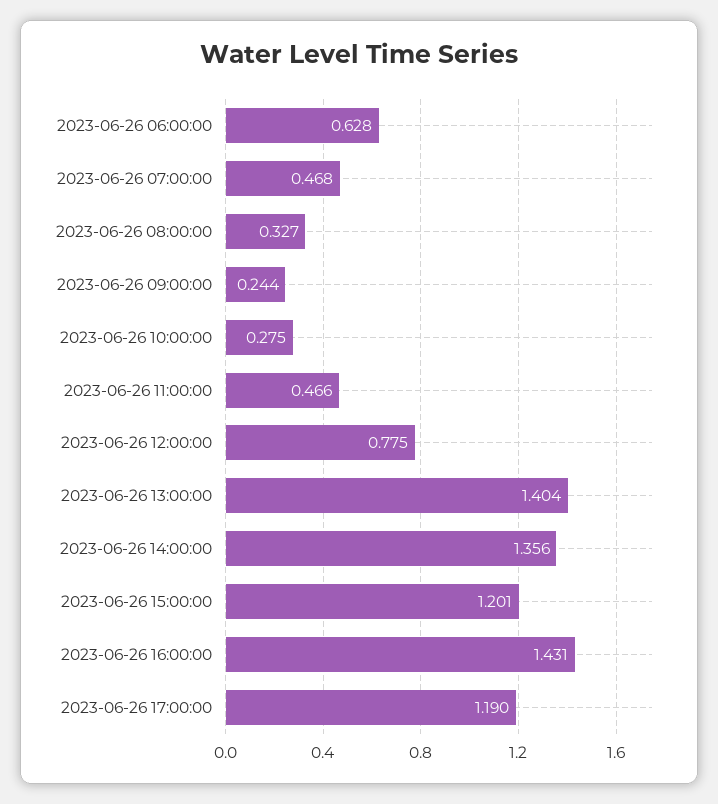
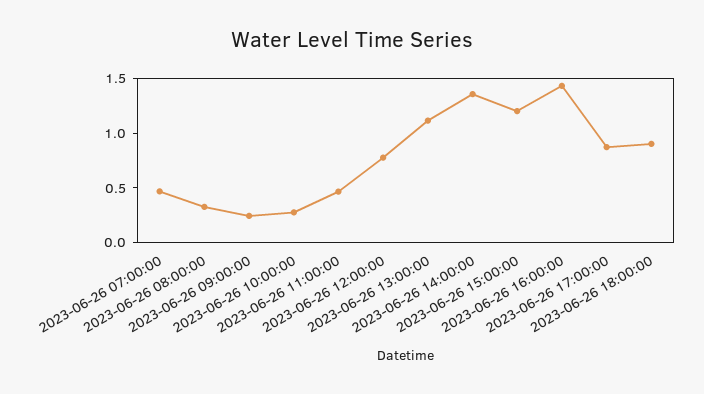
2023-06-26 06:00:00: 0.628 -> none
2023-06-26 13:00:00: 1.404 -> 1.1
2023-06-26 17:00:00: 1.19 -> 0.9
2023-06-26 18:00:00: none -> 0.9

